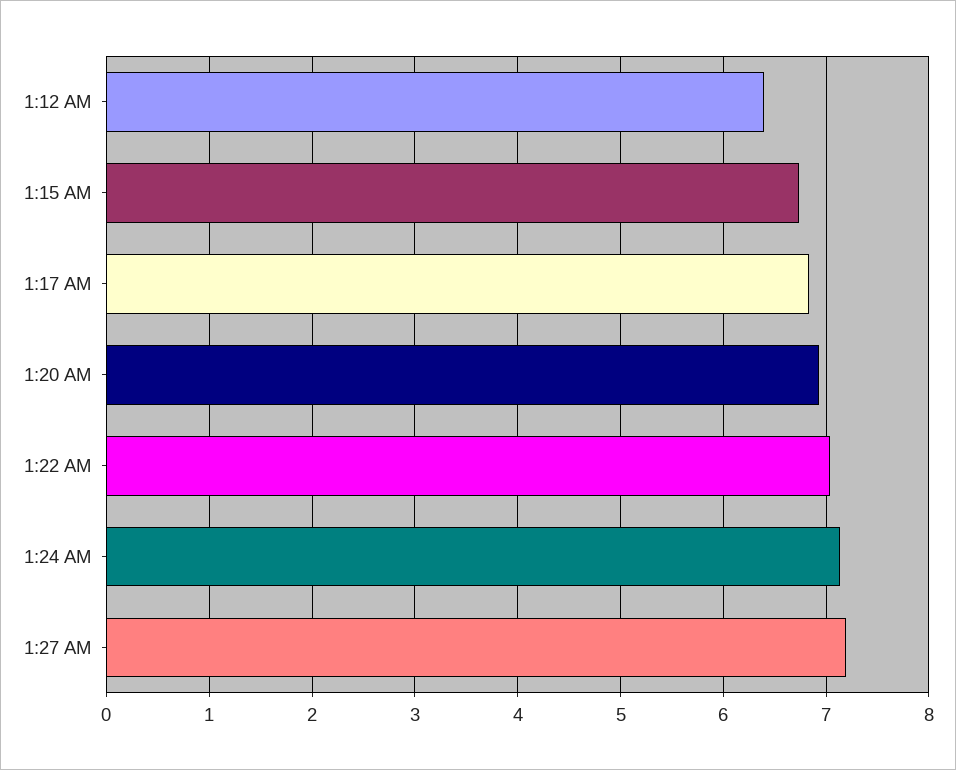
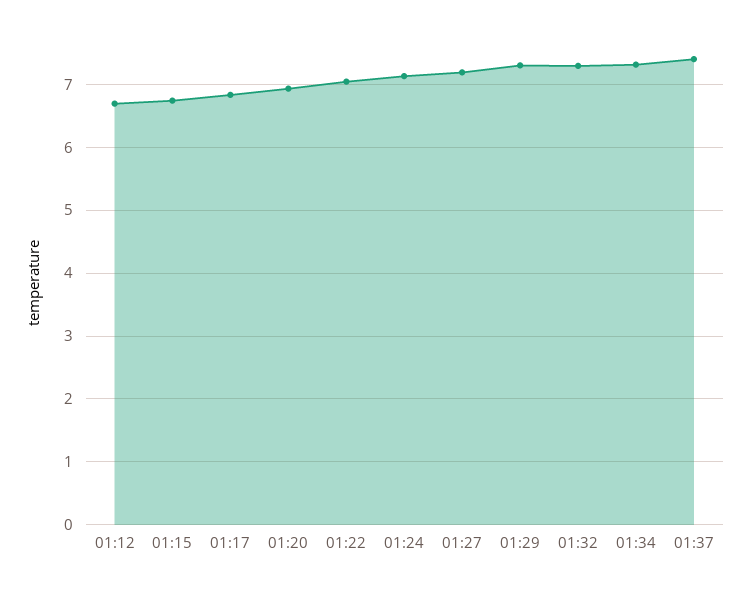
1:12 AM: 6.4 -> 6.7
01:29: none -> 7.3
01:32: none -> 7.3
01:34: none -> 7.3
01:37: none -> 7.4

